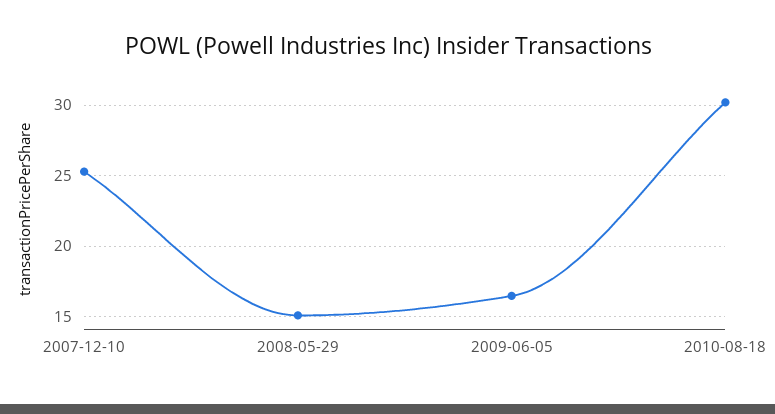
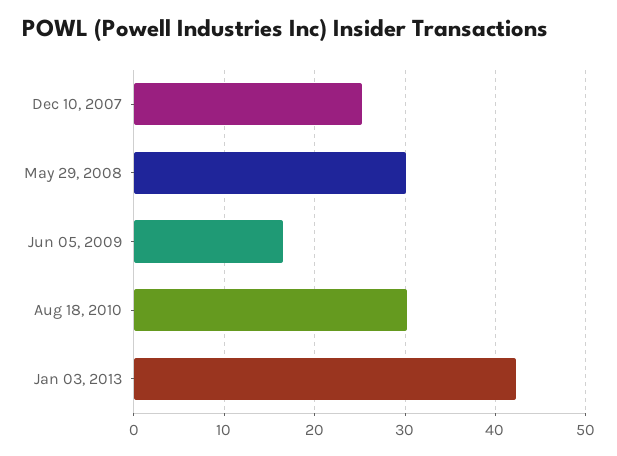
2008-05-29: 15 -> 30
Jan 03, 2013: none -> 42

